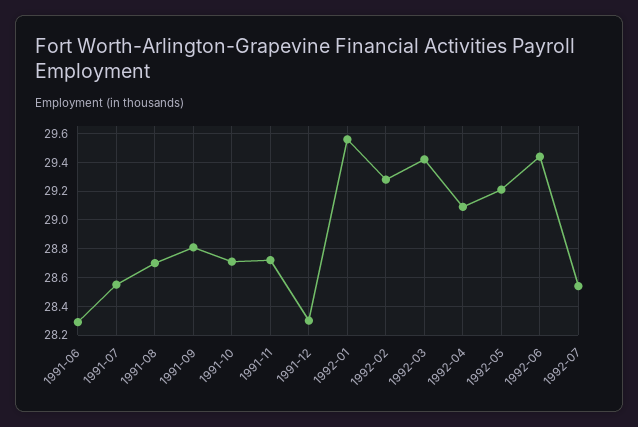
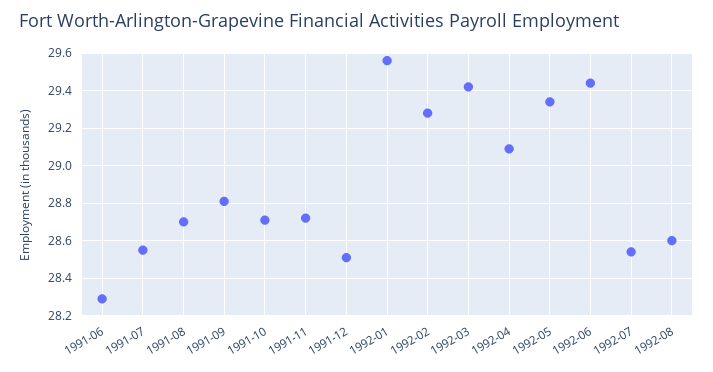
1991-12: 28.3 -> 28.5
1992-05: 29.2 -> 29.35
1992-08: none -> 28.6

